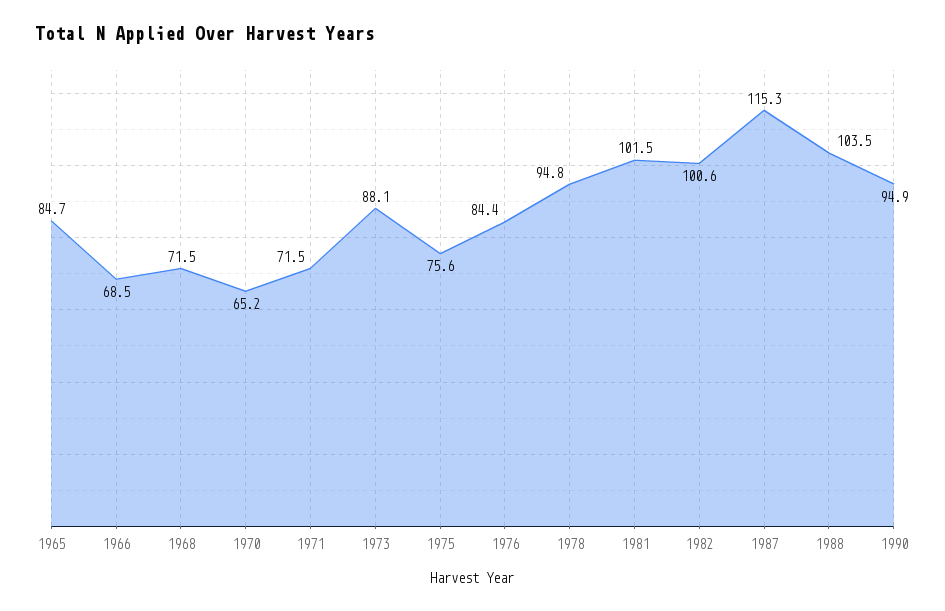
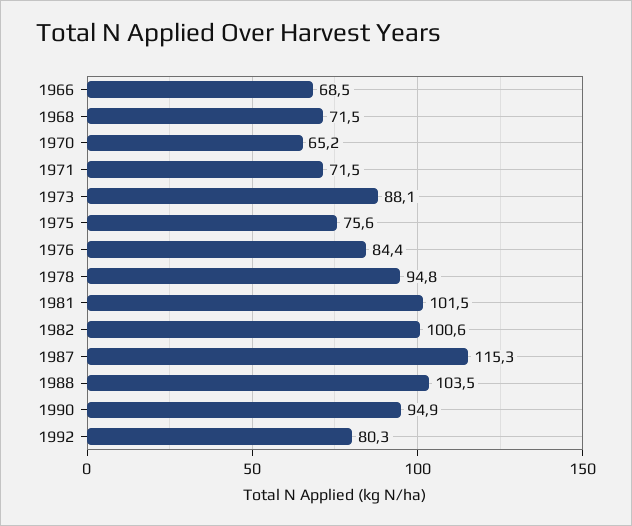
1965: 84.7 -> none
1992: none -> 80.3

